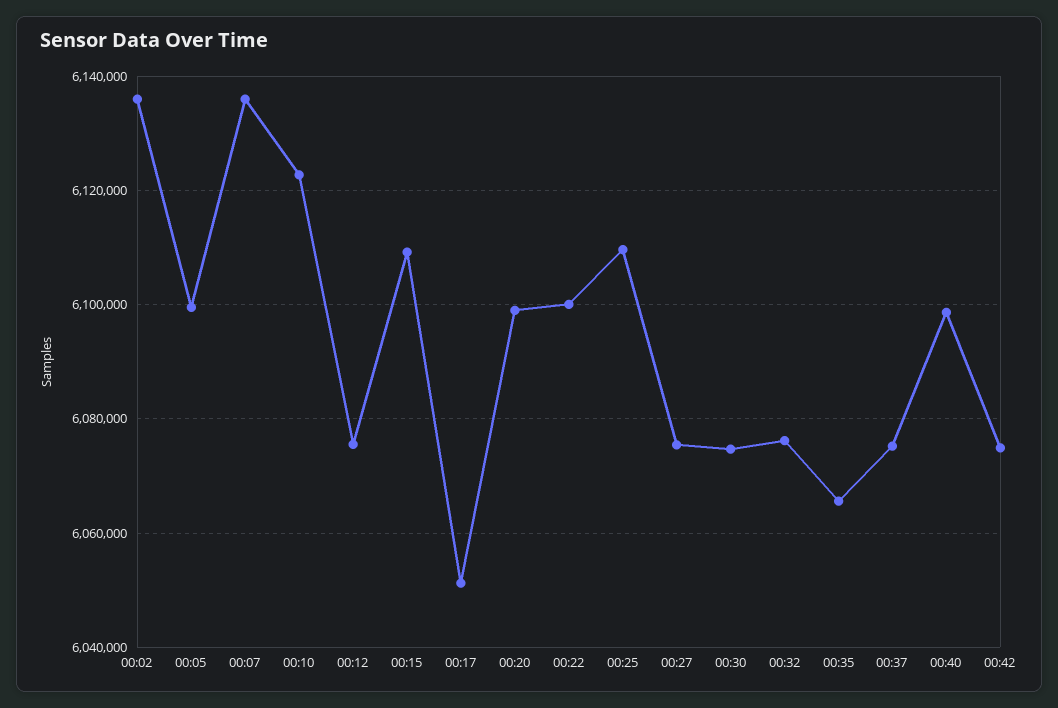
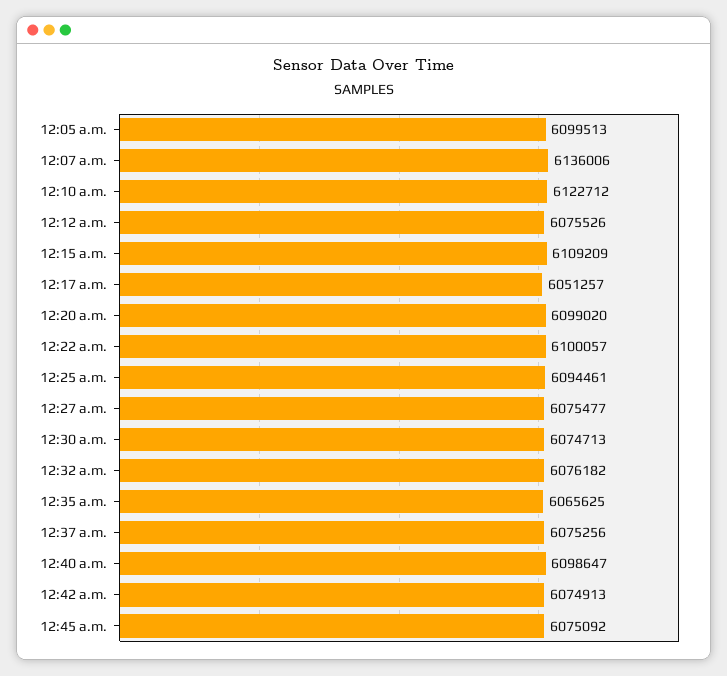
00:02: 6136000 -> none
00:25: 6110000 -> 6094461
12:45 a.m.: none -> 6075092

